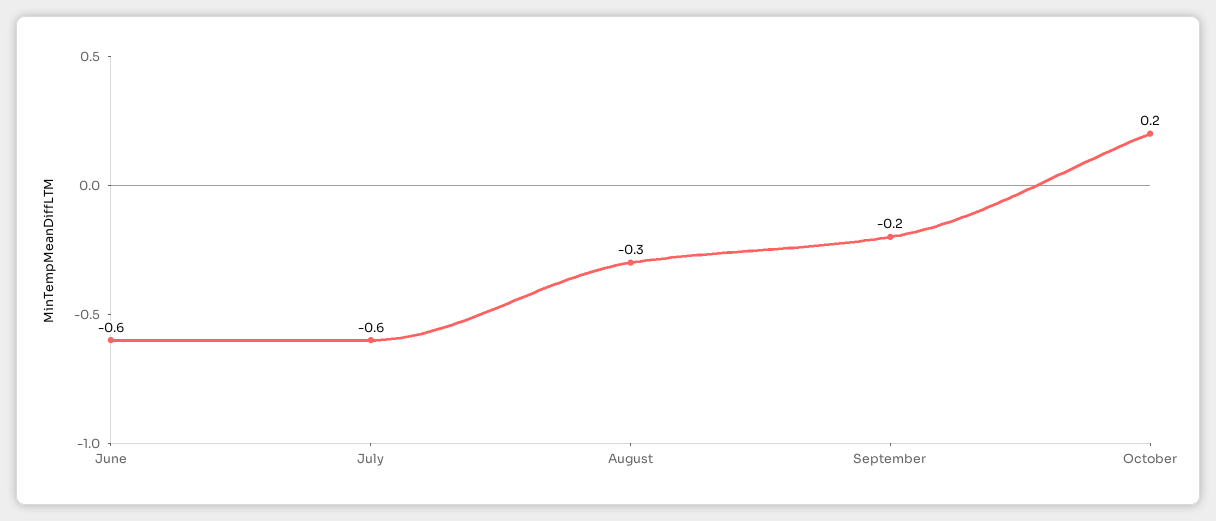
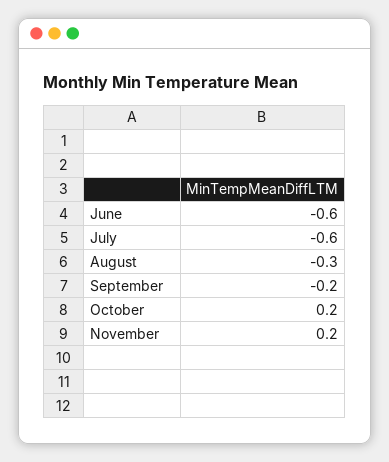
November: none -> 0.2

